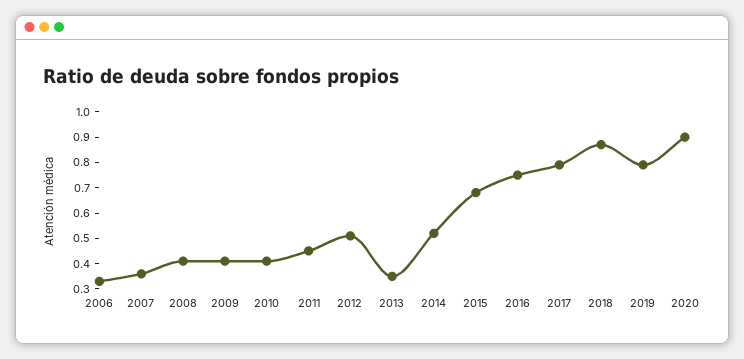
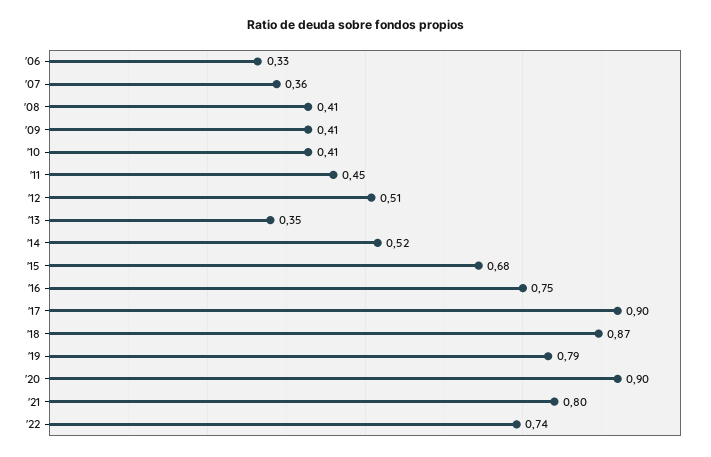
2017: 0.8 -> 0.9
'21: none -> 0.8
'22: none -> 0.74

